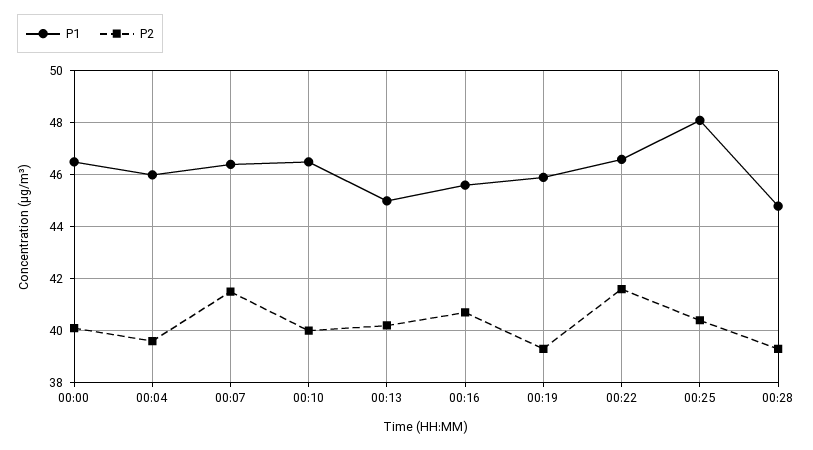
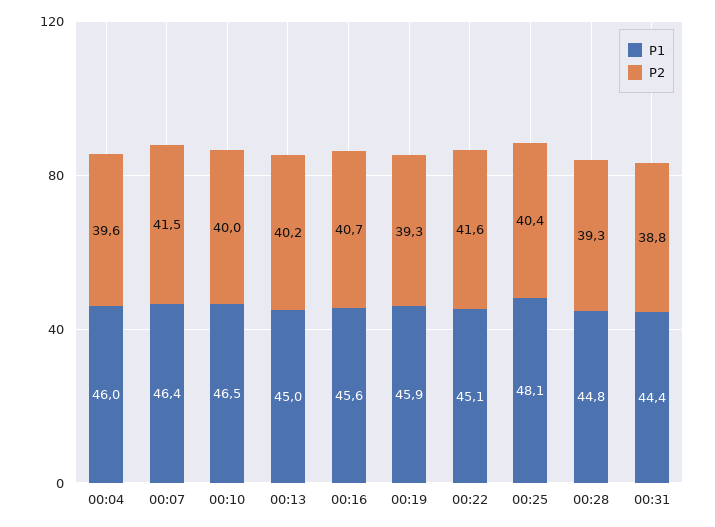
P1, 00:00: 46.5 -> none
P2, 00:00: 40 -> none
P1, 00:22: 46.5 -> 45.1
P1, 00:31: none -> 44.4
P2, 00:31: none -> 38.8

